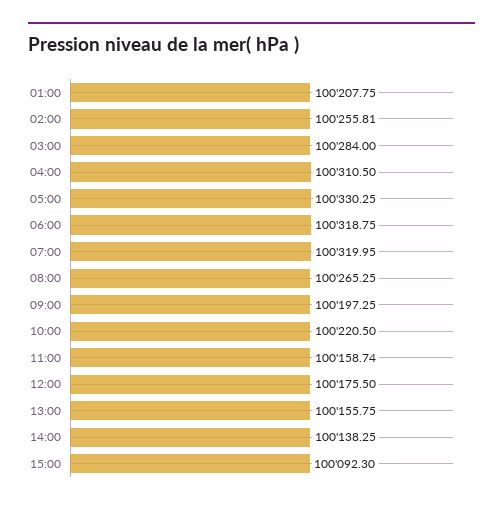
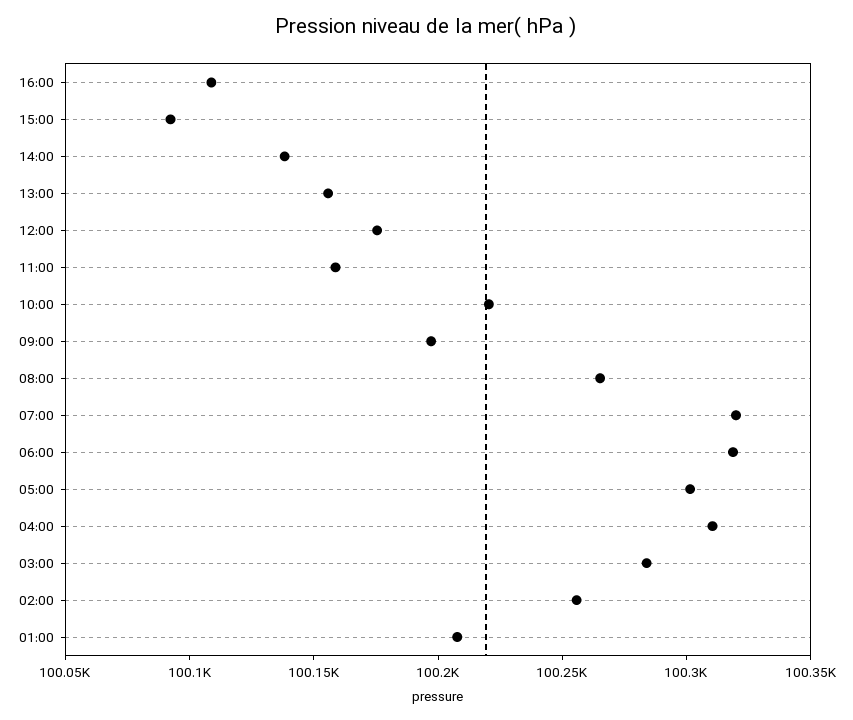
05:00: 100330.25 -> 100300
16:00: none -> 100110

